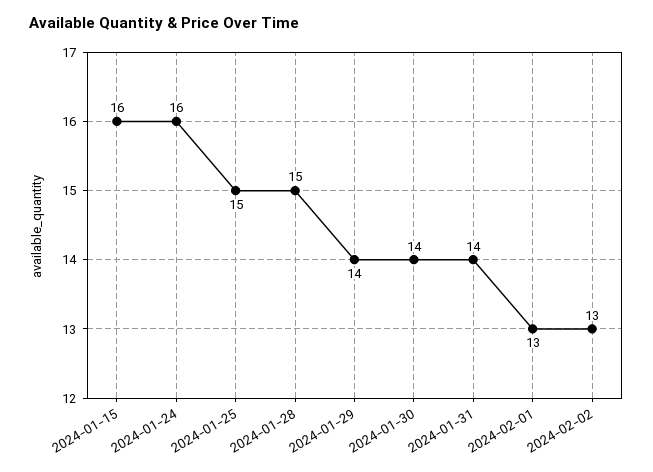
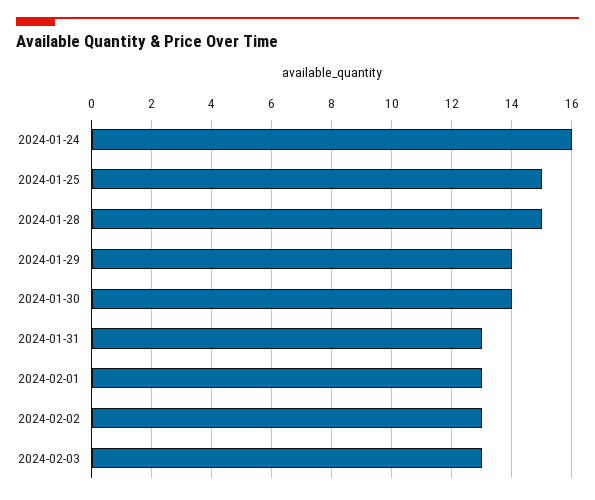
2024-01-15: 16 -> none
2024-01-31: 14 -> 13
2024-02-03: none -> 13

